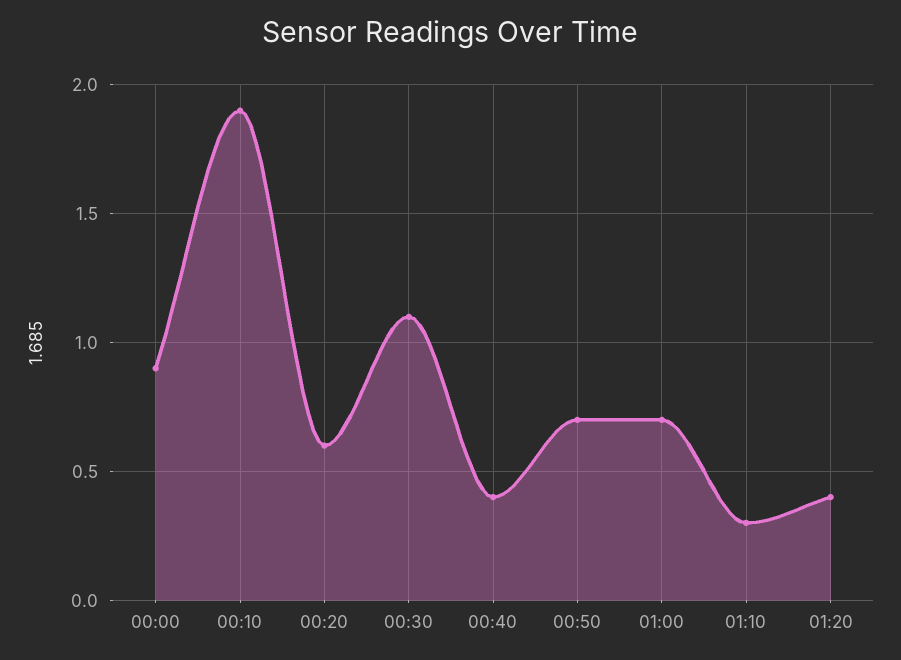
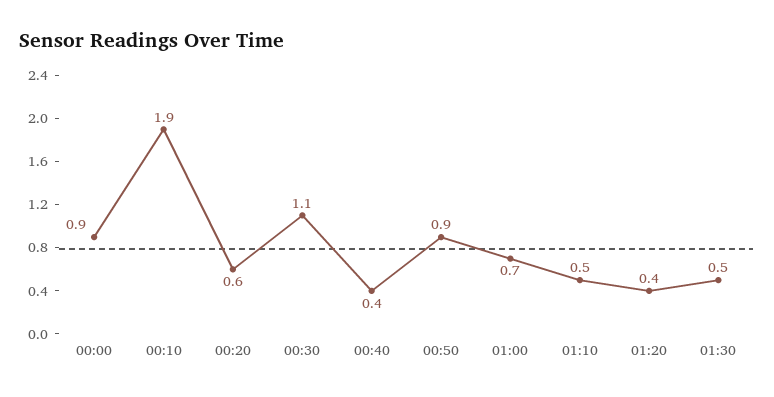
00:50: 0.7 -> 0.9
01:10: 0.3 -> 0.5
01:30: none -> 0.5

